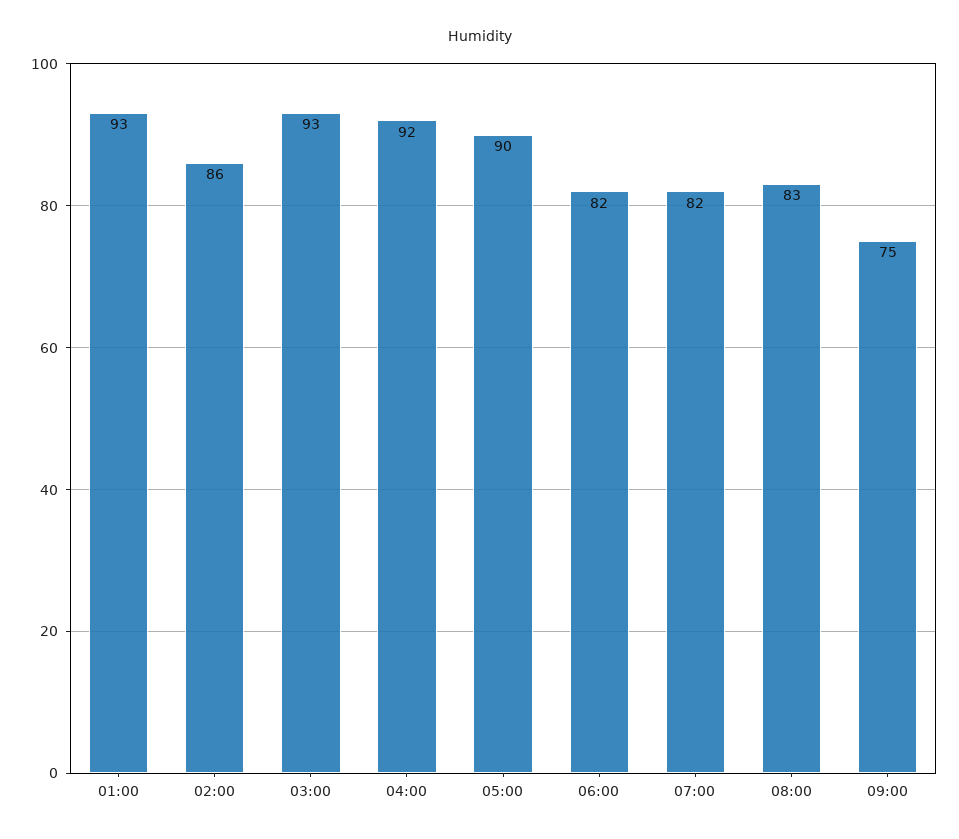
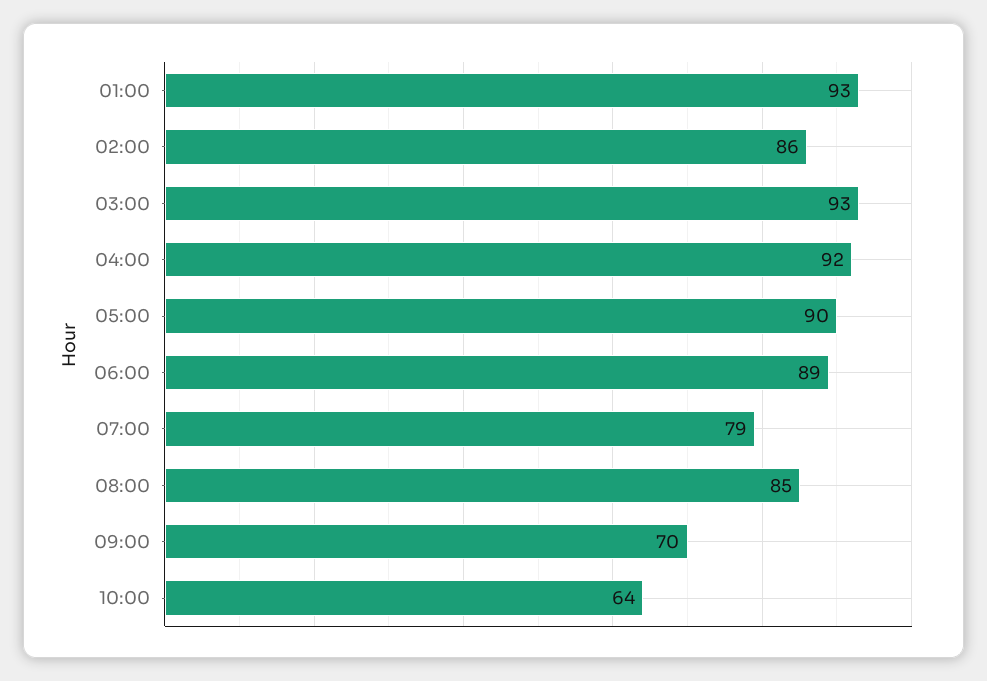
06:00: 82 -> 89
07:00: 82 -> 79
08:00: 83 -> 85
09:00: 75 -> 70
10:00: none -> 64

